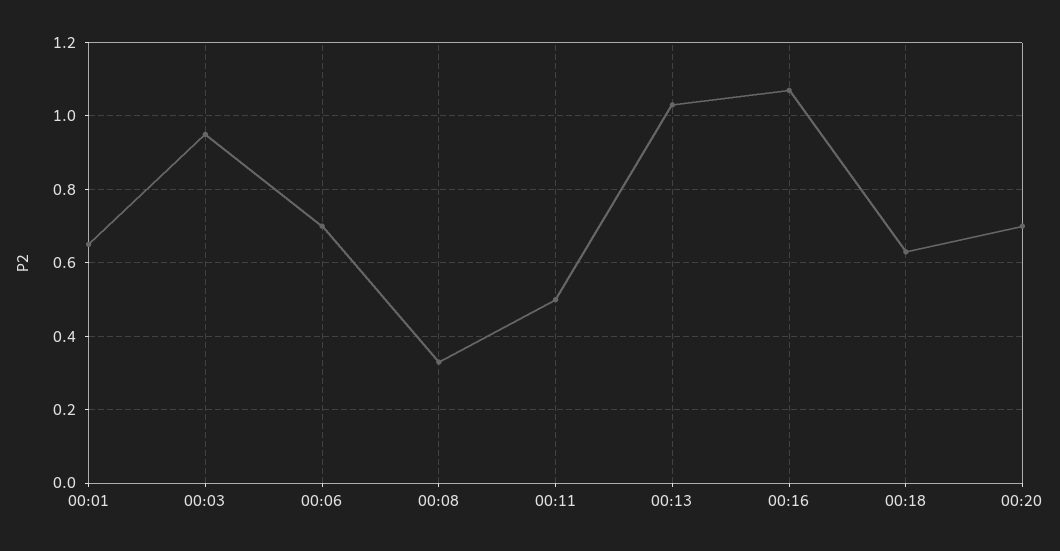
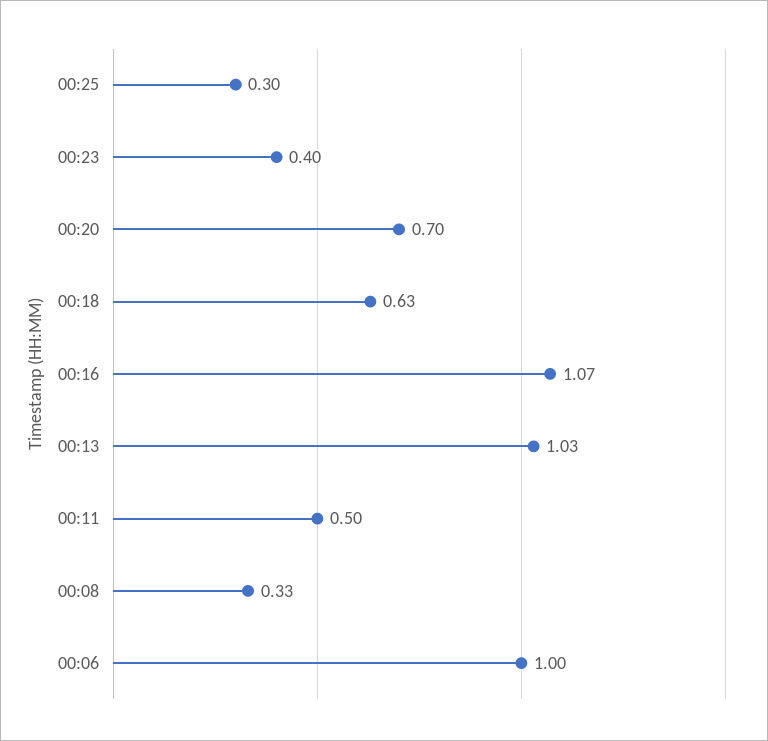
00:01: 0.65 -> none
00:03: 0.95 -> none
00:06: 0.7 -> 1
00:25: none -> 0.3
00:23: none -> 0.4

